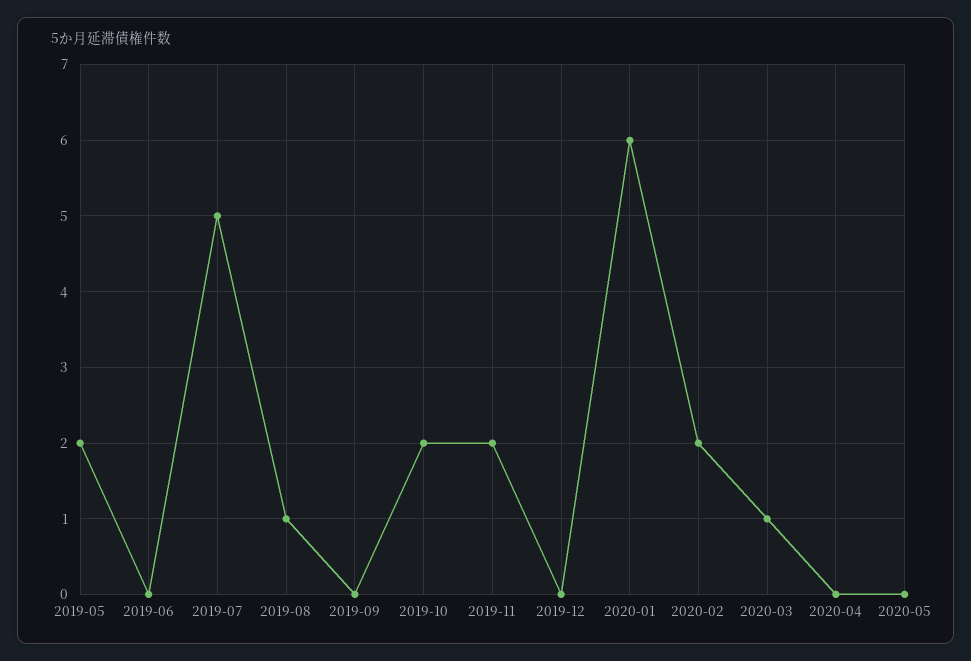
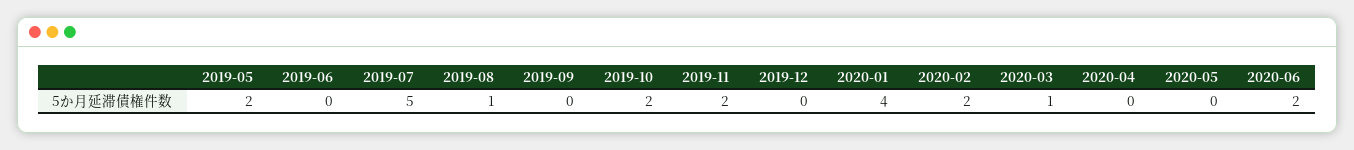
2020-01: 6 -> 4
2020-06: none -> 2

